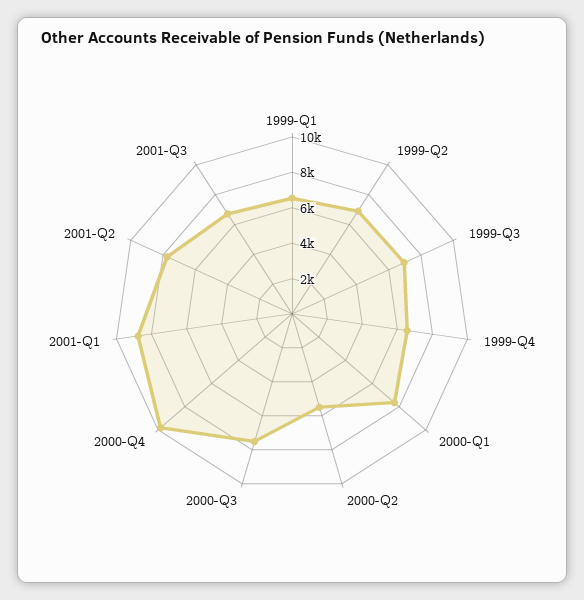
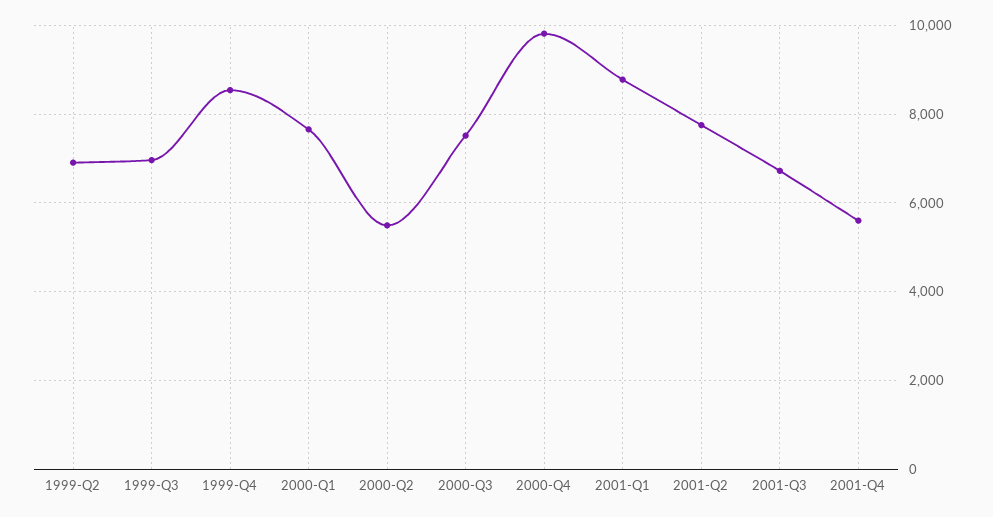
1999-Q1: 6500 -> none
1999-Q4: 6500 -> 8600
2001-Q4: none -> 5600

